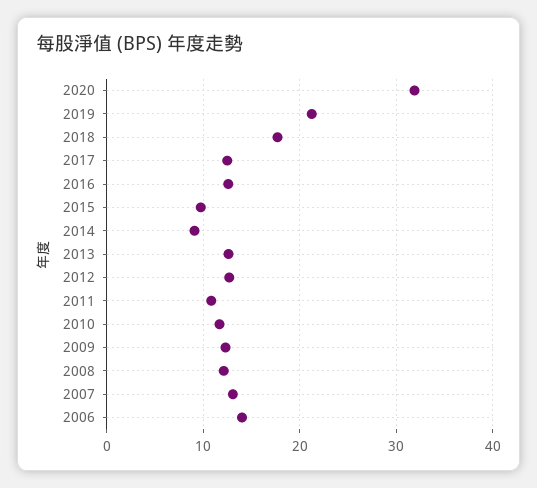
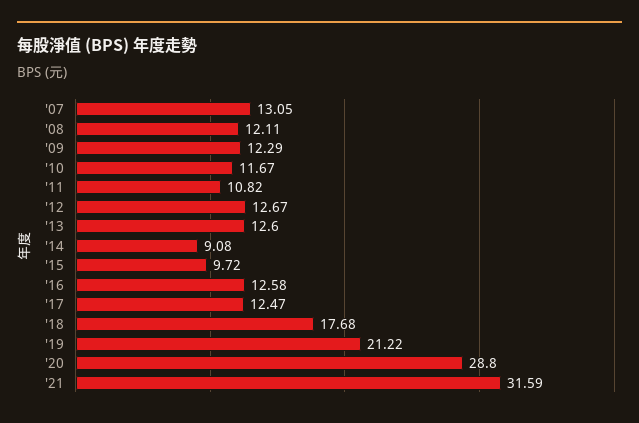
2020: 32 -> 28.8
2006: 14 -> none
'21: none -> 31.59

